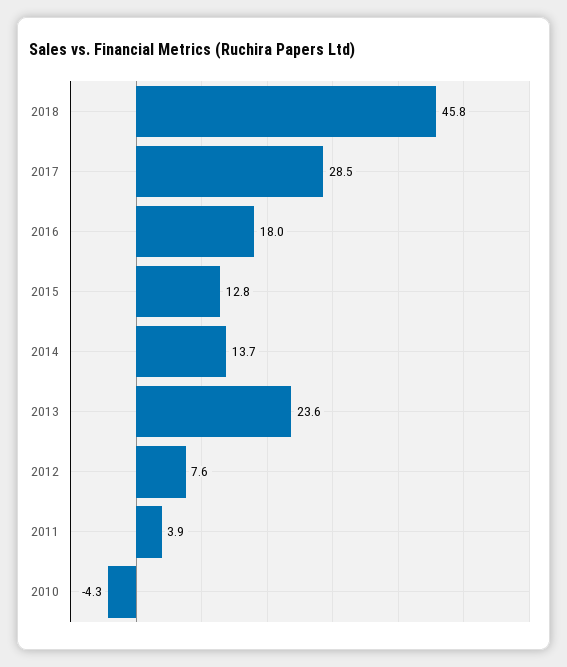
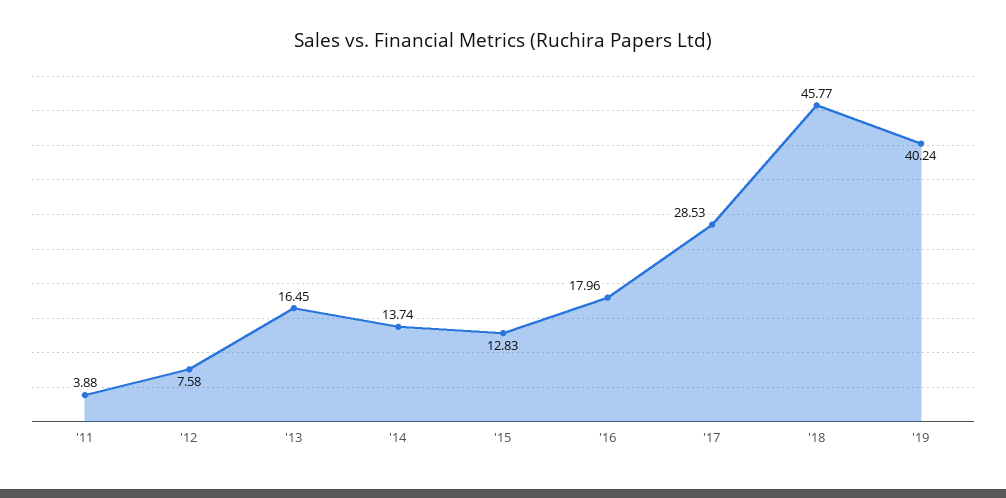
2013: 23.6 -> 16.45
2010: -4.3 -> none
'19: none -> 40.24

